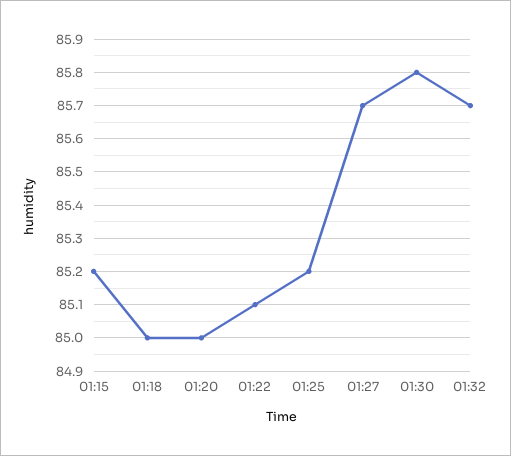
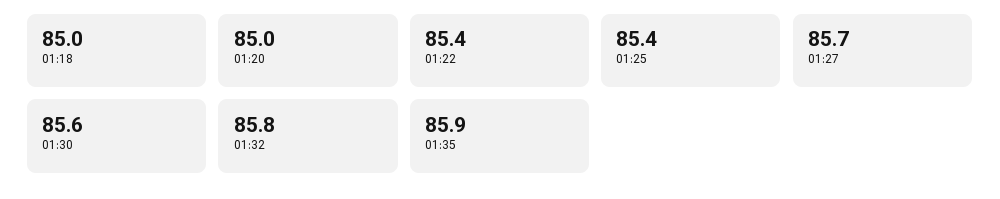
01:15: 85.2 -> none
01:22: 85.1 -> 85.4
01:25: 85.2 -> 85.4
01:30: 85.8 -> 85.6
01:32: 85.7 -> 85.8
01:35: none -> 85.9

